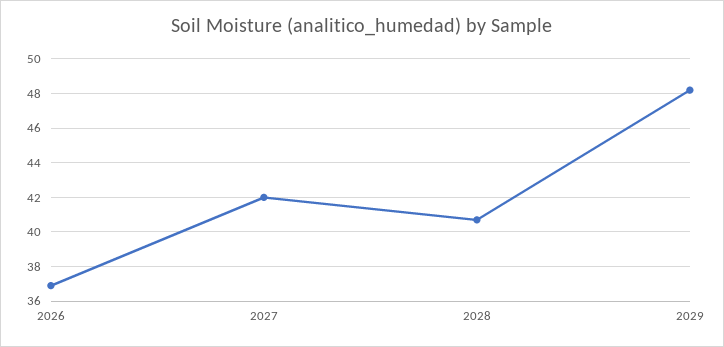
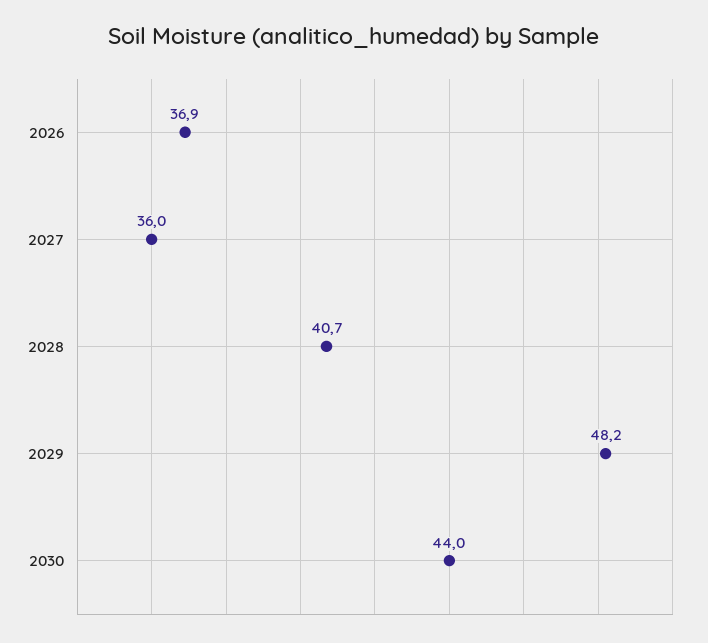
2027: 42 -> 36
2030: none -> 44

